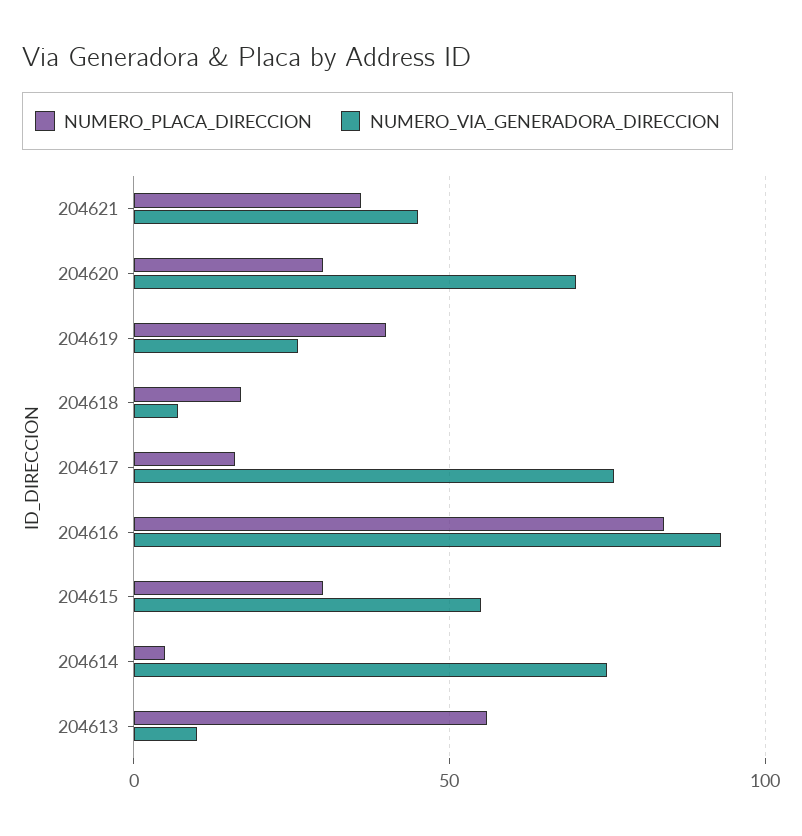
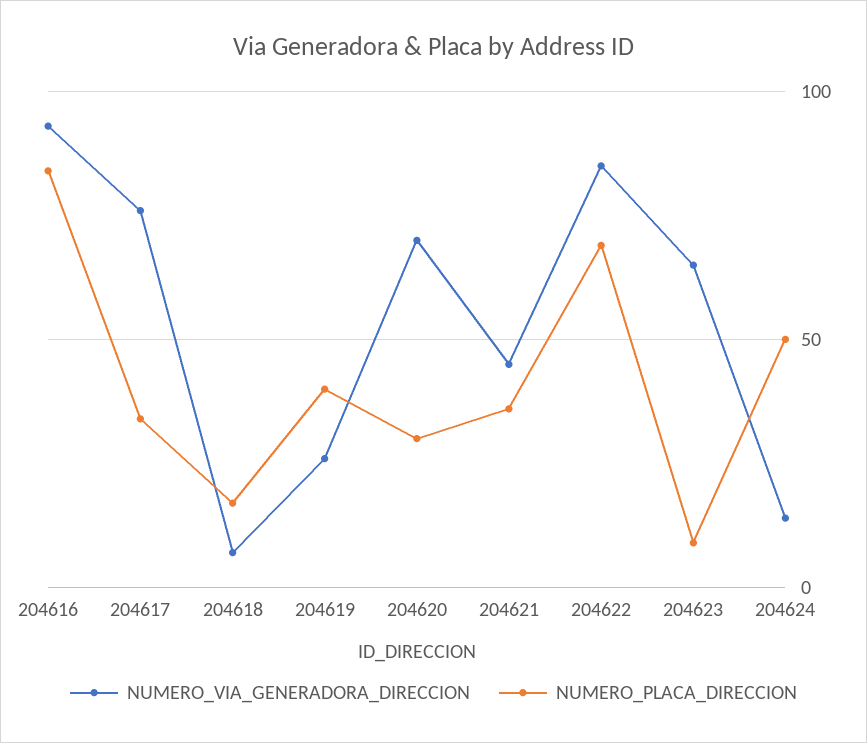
NUMERO_PLACA_DIRECCION, 204617: 15 -> 35
NUMERO_PLACA_DIRECCION, 204615: 30 -> none
NUMERO_VIA_GENERADORA_DIRECCION, 204615: 55 -> none
NUMERO_PLACA_DIRECCION, 204614: 5 -> none
NUMERO_VIA_GENERADORA_DIRECCION, 204614: 75 -> none
NUMERO_PLACA_DIRECCION, 204613: 55 -> none
NUMERO_VIA_GENERADORA_DIRECCION, 204613: 10 -> none
NUMERO_VIA_GENERADORA_DIRECCION, 204622: none -> 85
NUMERO_PLACA_DIRECCION, 204622: none -> 70
NUMERO_VIA_GENERADORA_DIRECCION, 204623: none -> 65
NUMERO_PLACA_DIRECCION, 204623: none -> 10
NUMERO_VIA_GENERADORA_DIRECCION, 204624: none -> 15
NUMERO_PLACA_DIRECCION, 204624: none -> 50

